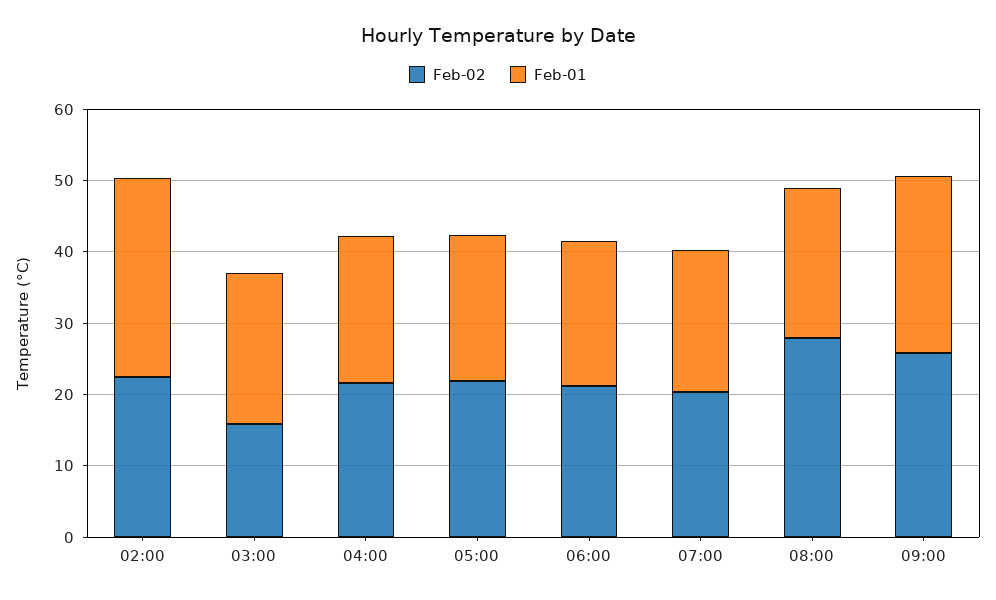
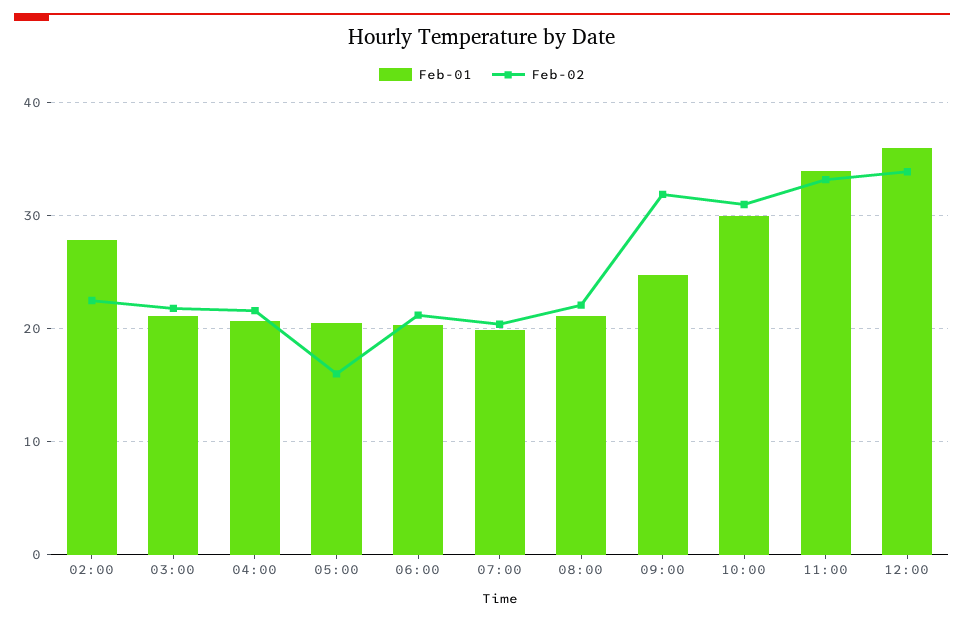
Feb-02, 03:00: 16 -> 22
Feb-02, 05:00: 22 -> 16
Feb-02, 08:00: 28 -> 22
Feb-02, 09:00: 26 -> 32
Feb-01, 10:00: none -> 30
Feb-02, 10:00: none -> 31
Feb-01, 11:00: none -> 34
Feb-02, 11:00: none -> 33
Feb-01, 12:00: none -> 36
Feb-02, 12:00: none -> 34

